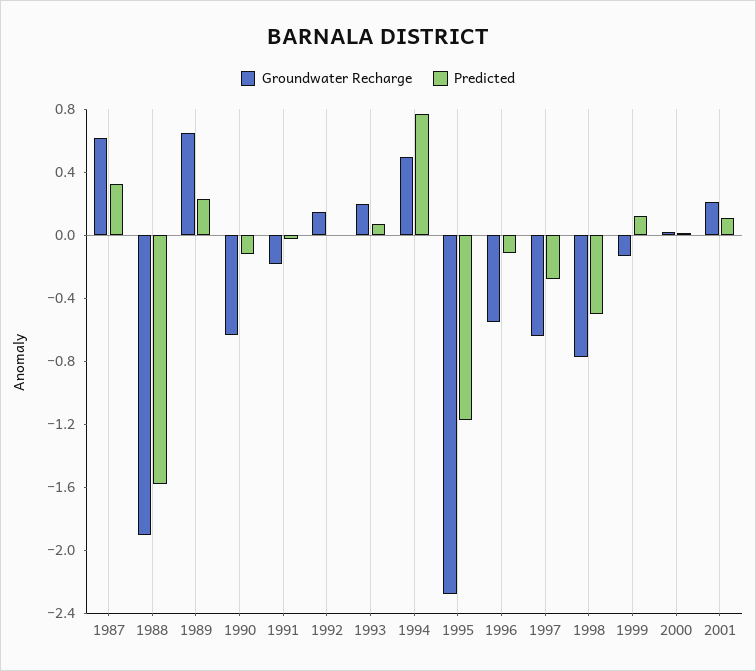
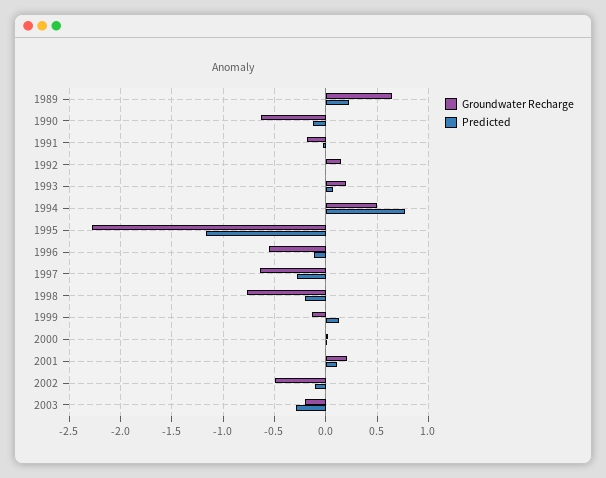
Groundwater Recharge, 1987: 0.6 -> none
Predicted, 1987: 0.3 -> none
Groundwater Recharge, 1988: -1.9 -> none
Predicted, 1988: -1.6 -> none
Predicted, 1998: -0.5 -> -0.2
Groundwater Recharge, 2002: none -> -0.5
Predicted, 2002: none -> -0.1
Groundwater Recharge, 2003: none -> -0.2
Predicted, 2003: none -> -0.3

